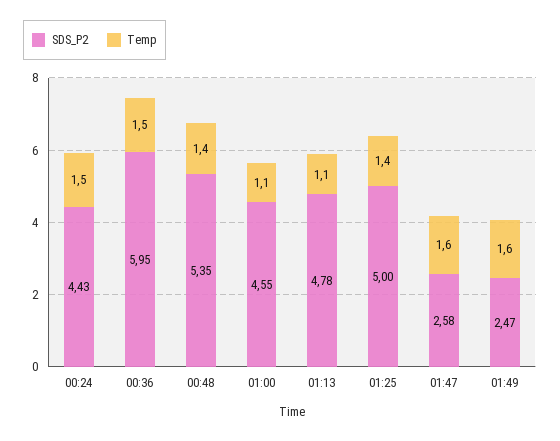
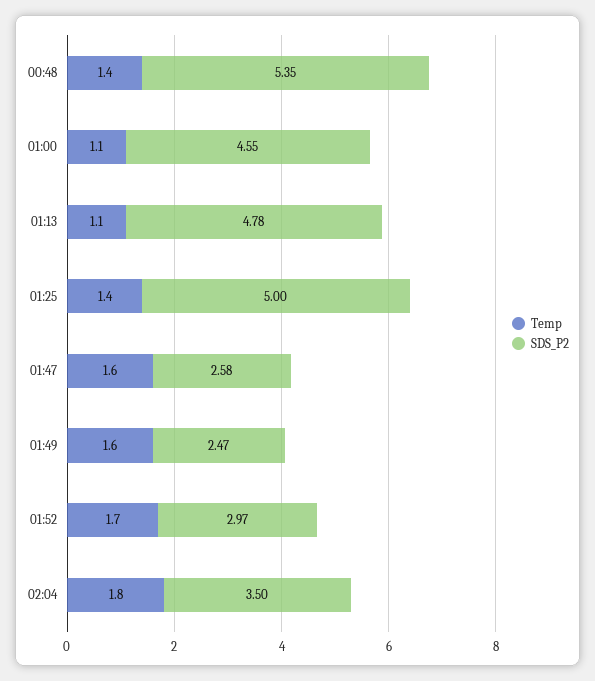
SDS_P2, 00:24: 4.43 -> none
Temp, 00:24: 1.5 -> none
SDS_P2, 00:36: 5.95 -> none
Temp, 00:36: 1.5 -> none
Temp, 01:52: none -> 1.7
SDS_P2, 01:52: none -> 2.97
Temp, 02:04: none -> 1.8
SDS_P2, 02:04: none -> 3.5

